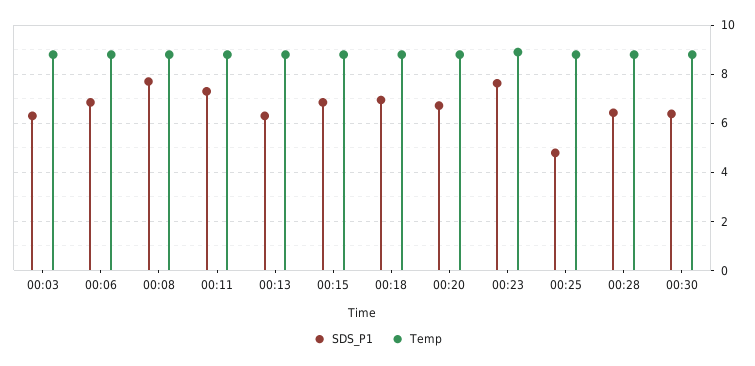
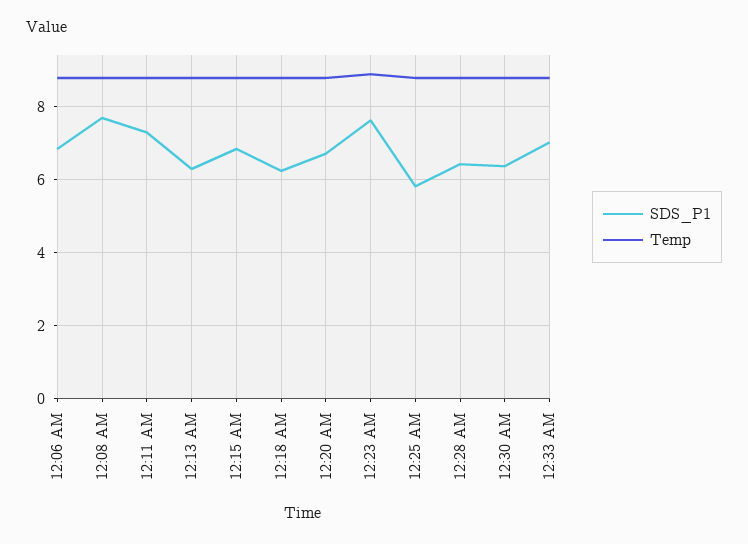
SDS_P1, 00:03: 6.25 -> none
Temp, 00:03: 8.75 -> none
SDS_P1, 00:18: 7 -> 6.2
SDS_P1, 00:25: 4.75 -> 5.8
SDS_P1, 12:33 AM: none -> 7
Temp, 12:33 AM: none -> 8.8

